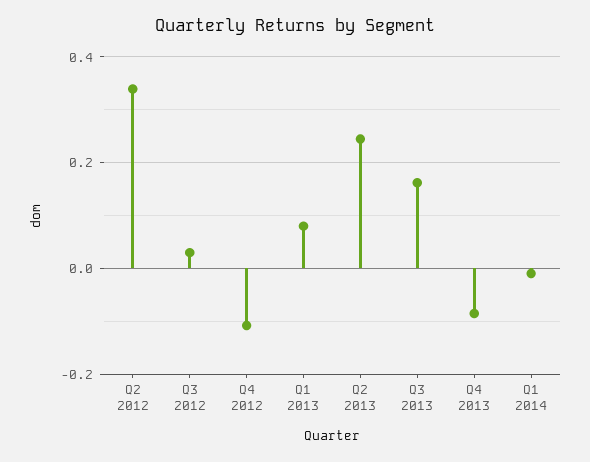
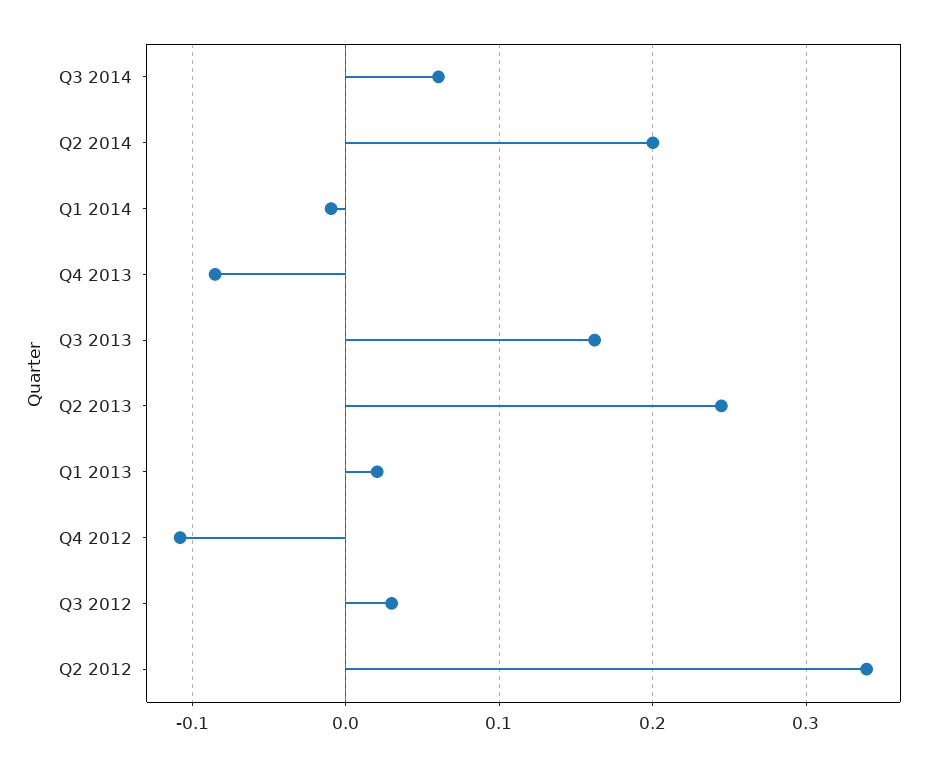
Q1 2013: 0.08 -> 0.02
Q3 2014: none -> 0.06
Q2 2014: none -> 0.2

